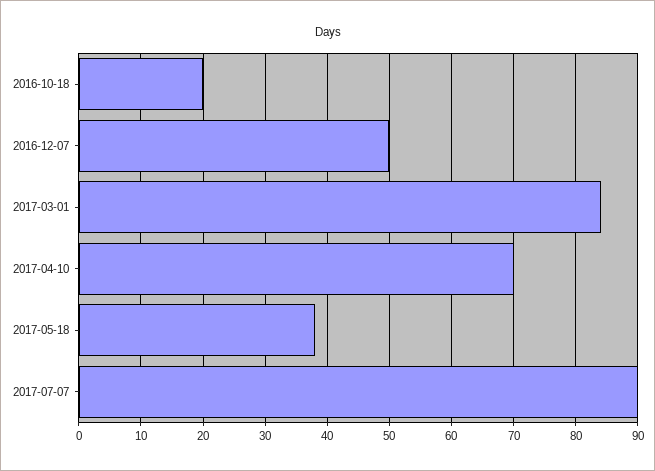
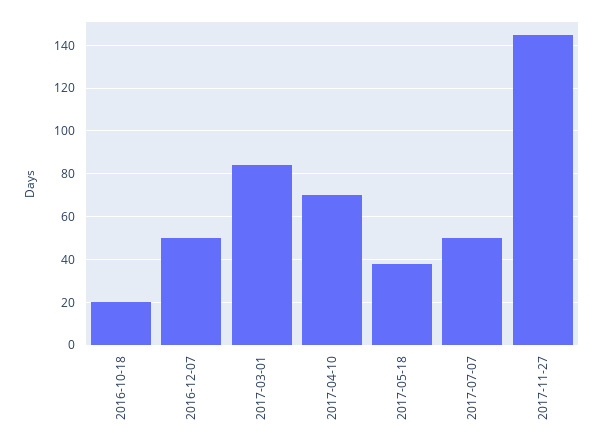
2017-07-07: 90 -> 50
2017-11-27: none -> 145

